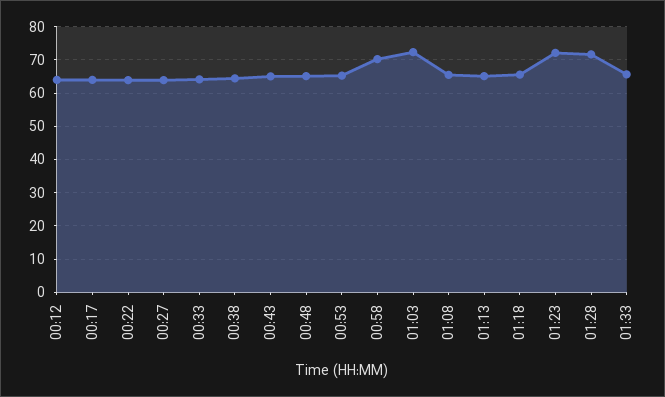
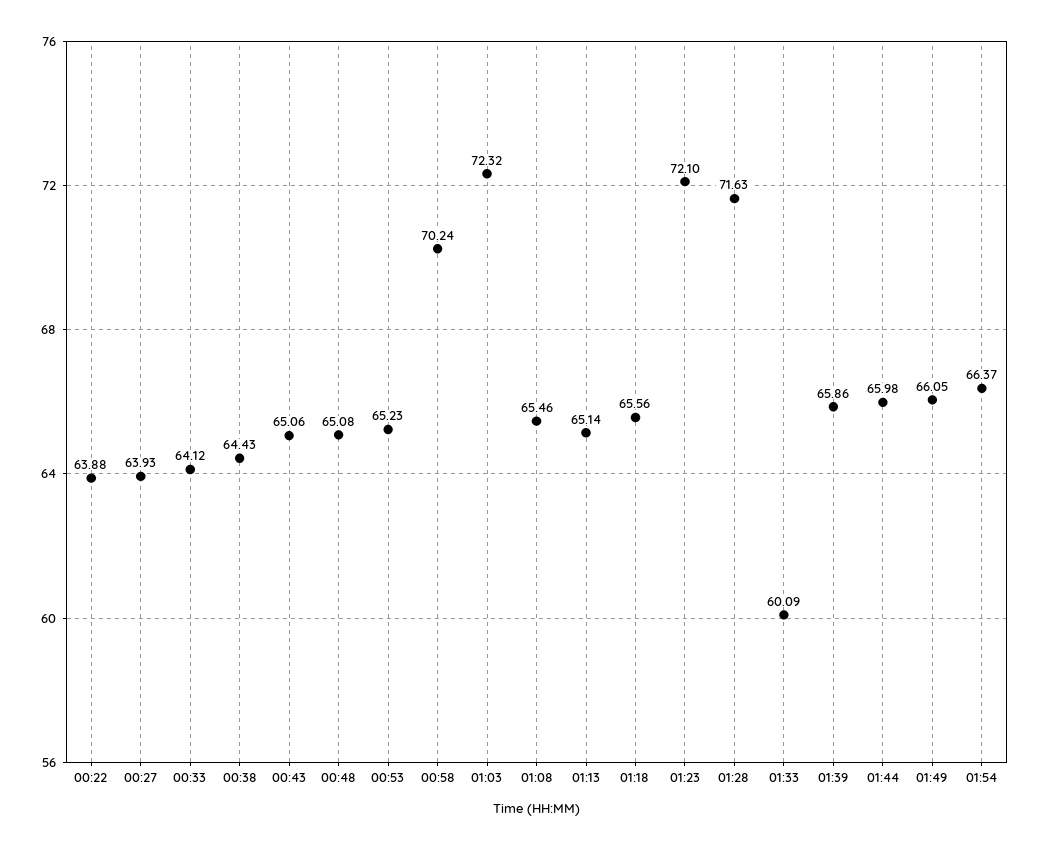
00:12: 64 -> none
00:17: 64 -> none
01:33: 66 -> 60.09
01:39: none -> 65.86
01:44: none -> 65.98
01:49: none -> 66.05
01:54: none -> 66.37

